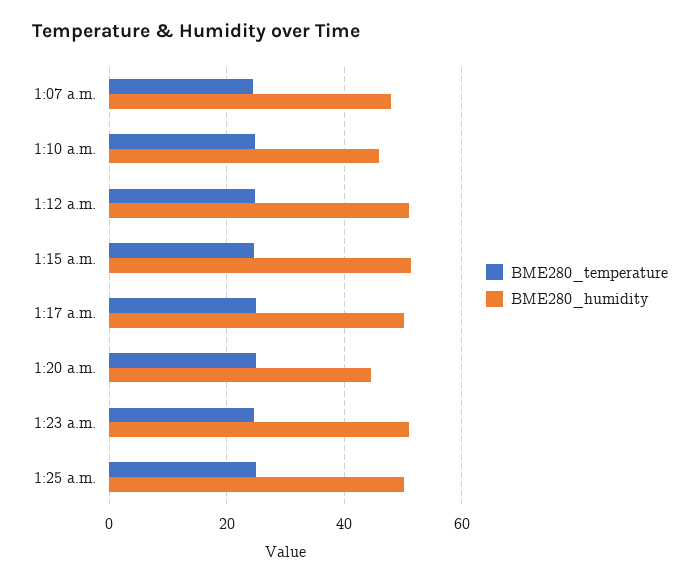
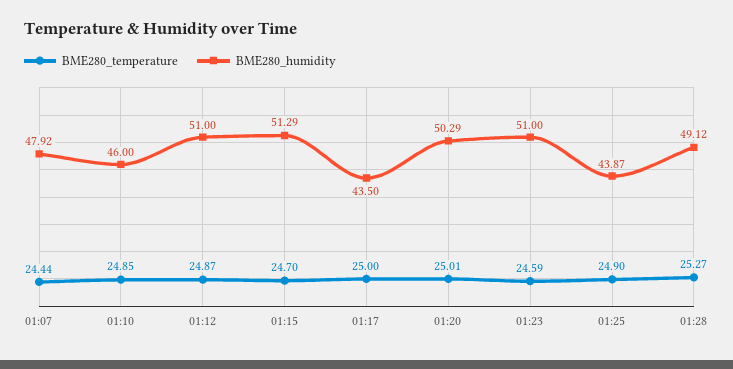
BME280_humidity, 1:17 a.m.: 50 -> 43.5
BME280_humidity, 1:20 a.m.: 44 -> 50.29
BME280_humidity, 1:25 a.m.: 50 -> 43.87
BME280_temperature, 01:28: none -> 25.27
BME280_humidity, 01:28: none -> 49.12

